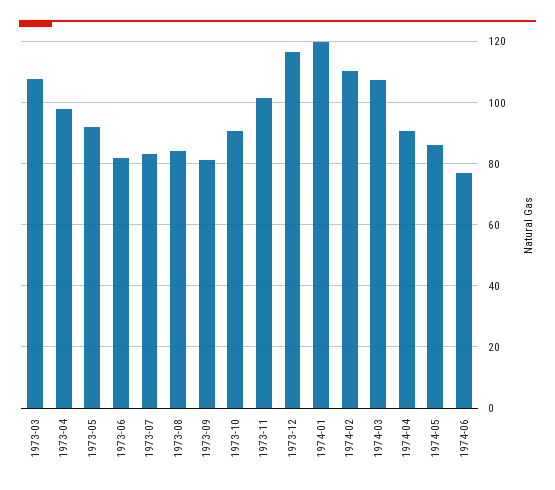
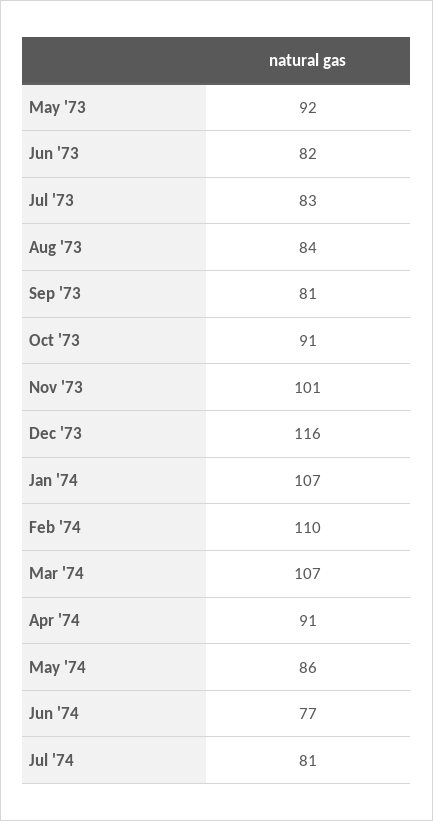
1973-03: 108 -> none
1973-04: 98 -> none
1974-01: 120 -> 107
Jul '74: none -> 81

